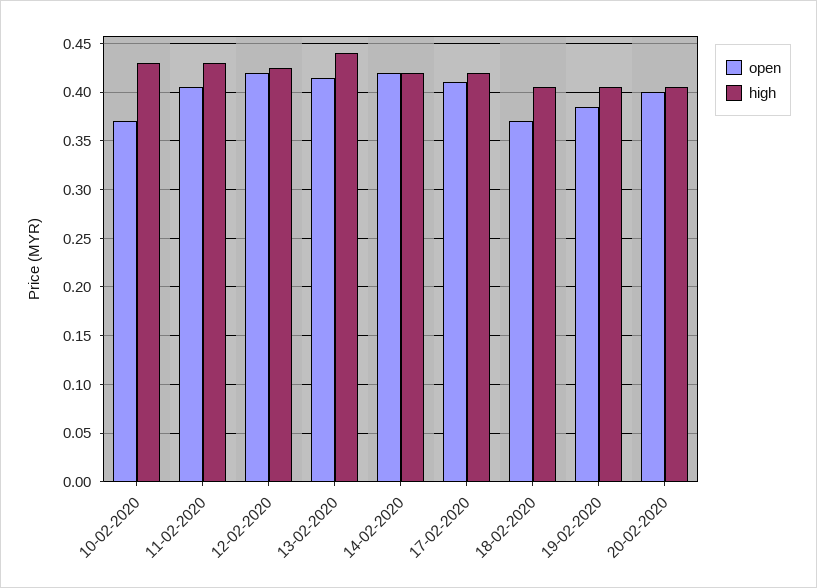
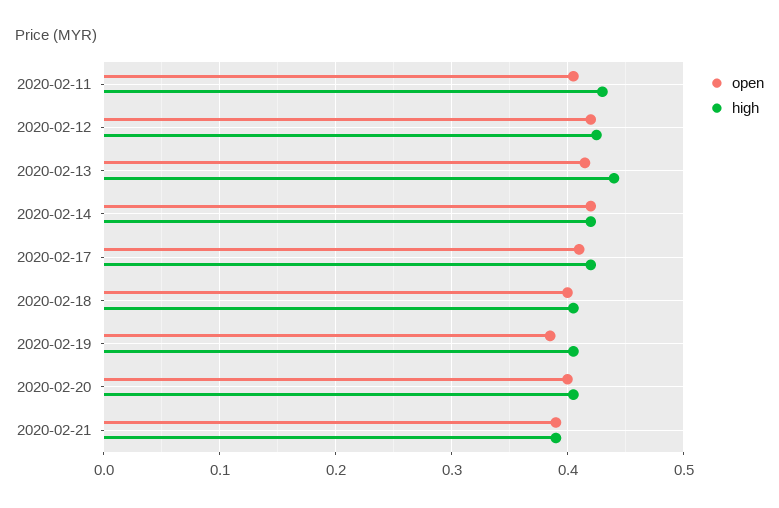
open, 10-02-2020: 0.37 -> none
high, 10-02-2020: 0.43 -> none
open, 18-02-2020: 0.37 -> 0.4
open, 2020-02-21: none -> 0.39
high, 2020-02-21: none -> 0.39

